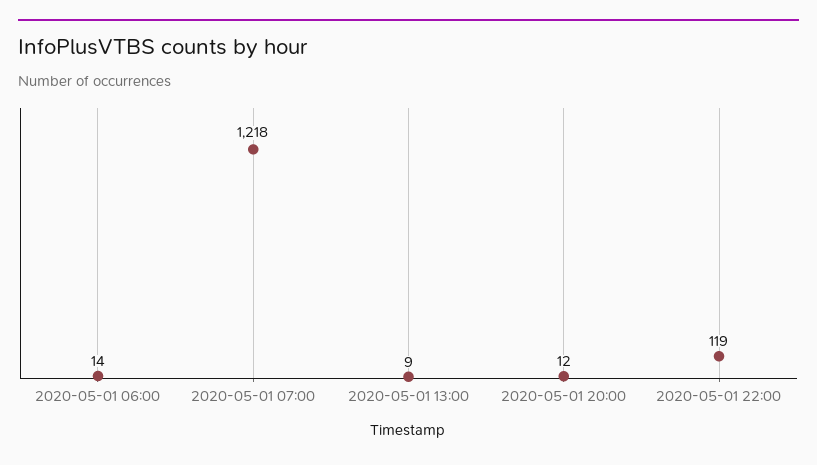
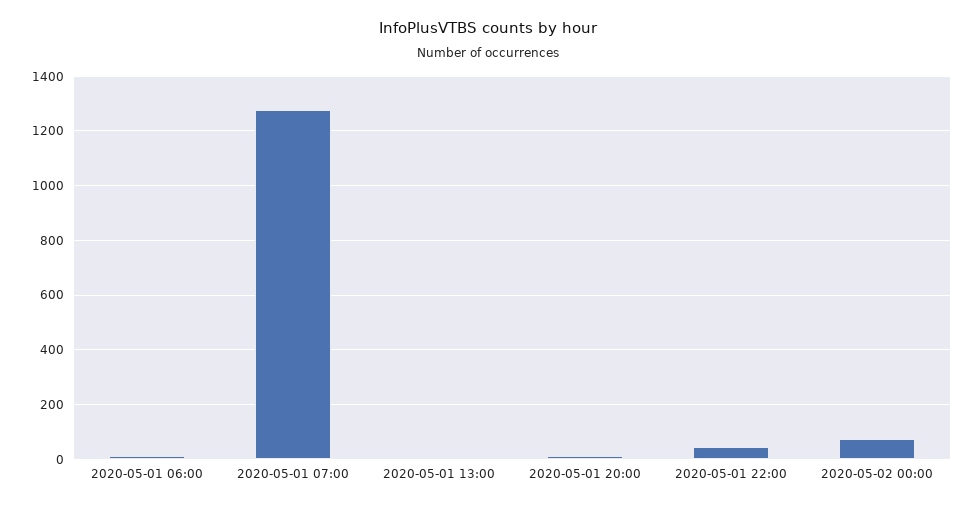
2020-05-01 07:00: 1218 -> 1275
2020-05-01 22:00: 119 -> 50
2020-05-02 00:00: none -> 75

